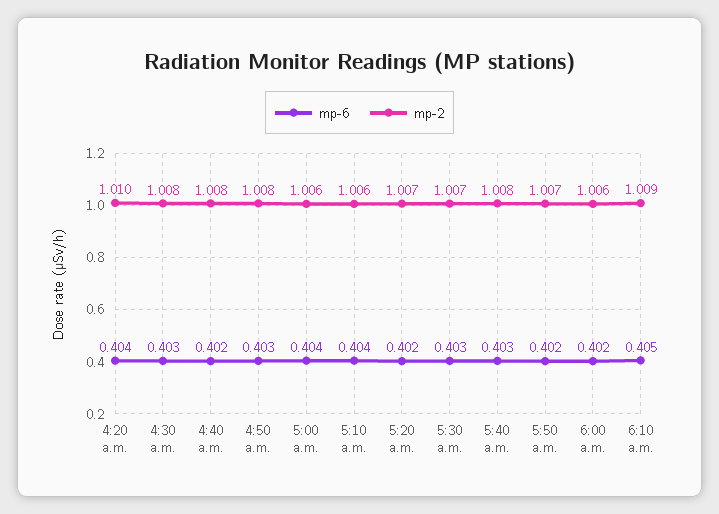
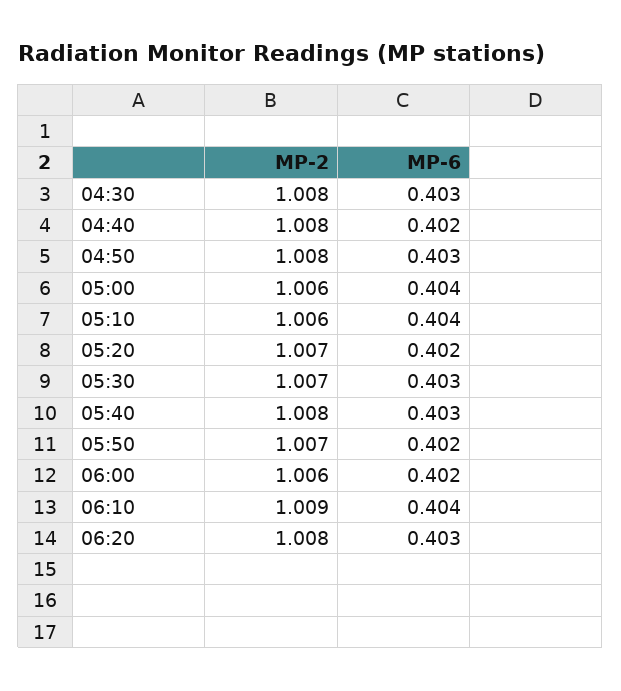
mp-6, 4:20 a.m.: 0.404 -> none
mp-2, 4:20 a.m.: 1.01 -> none
mp-6, 6:10 a.m.: 0.405 -> 0.404
mp-2, 06:20: none -> 1.008
mp-6, 06:20: none -> 0.403

